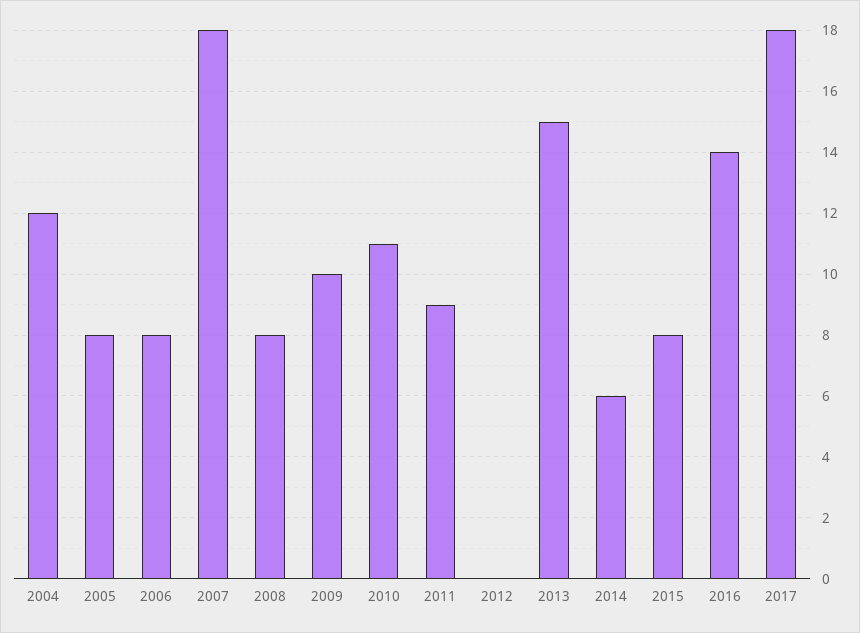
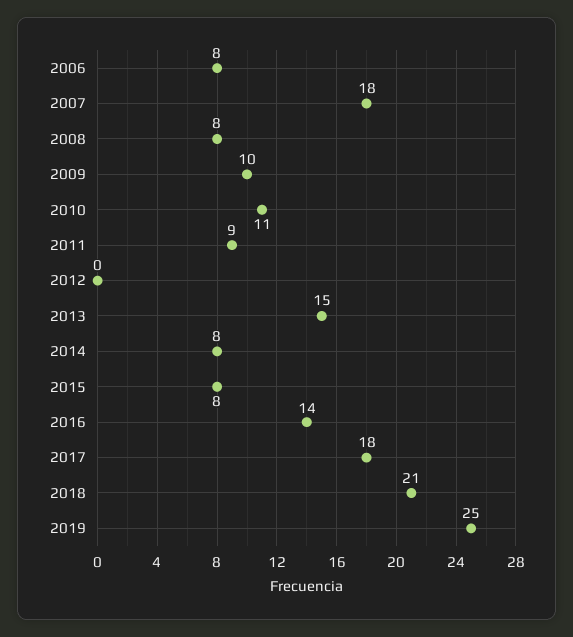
2004: 12 -> none
2005: 8 -> none
2014: 6 -> 8
2018: none -> 21
2019: none -> 25

